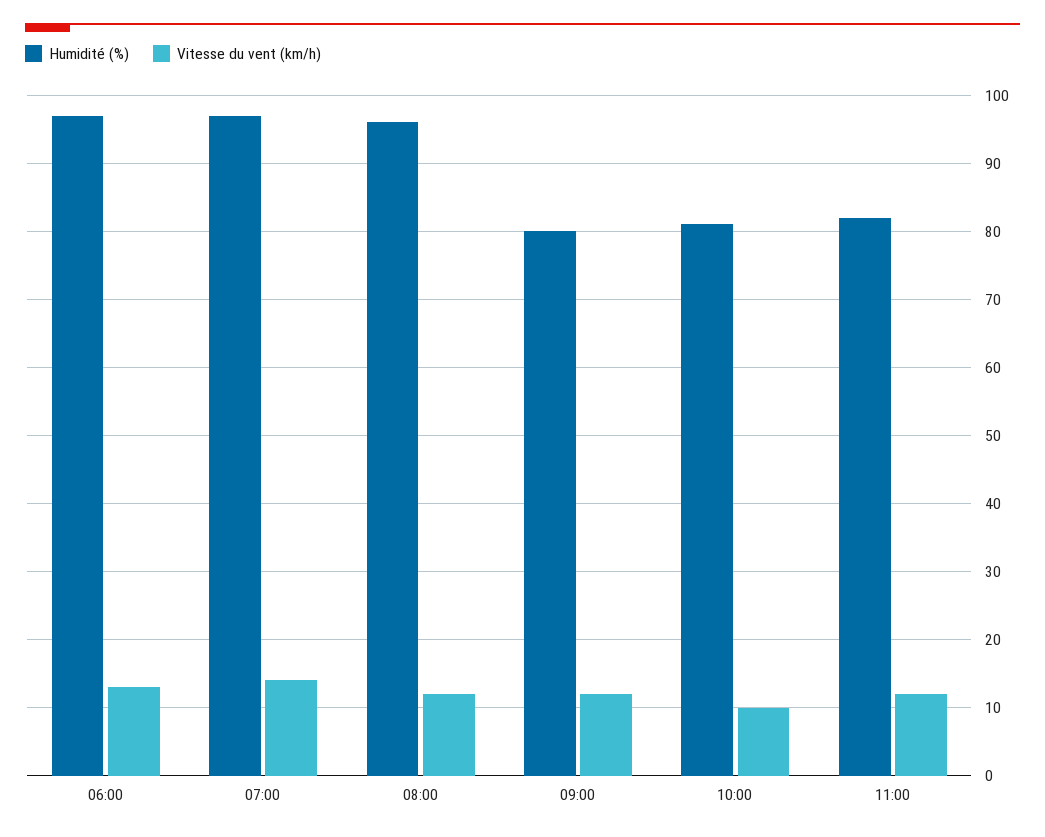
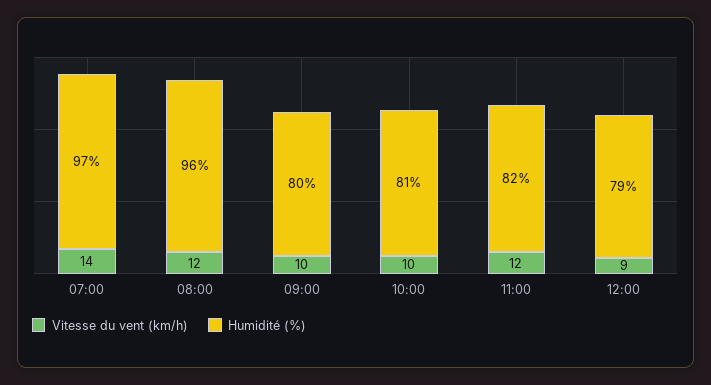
Humidité (%), 06:00: 97 -> none
Vitesse du vent (km/h), 06:00: 13 -> none
Vitesse du vent (km/h), 09:00: 12 -> 10
Vitesse du vent (km/h), 12:00: none -> 9
Humidité (%), 12:00: none -> 79

